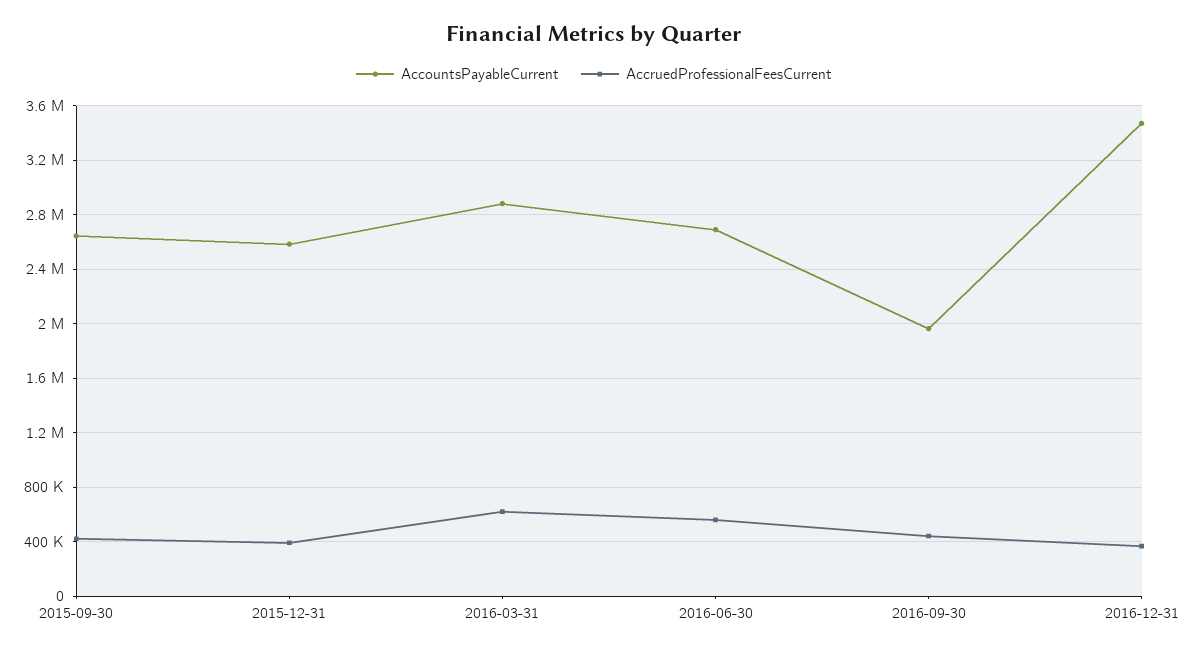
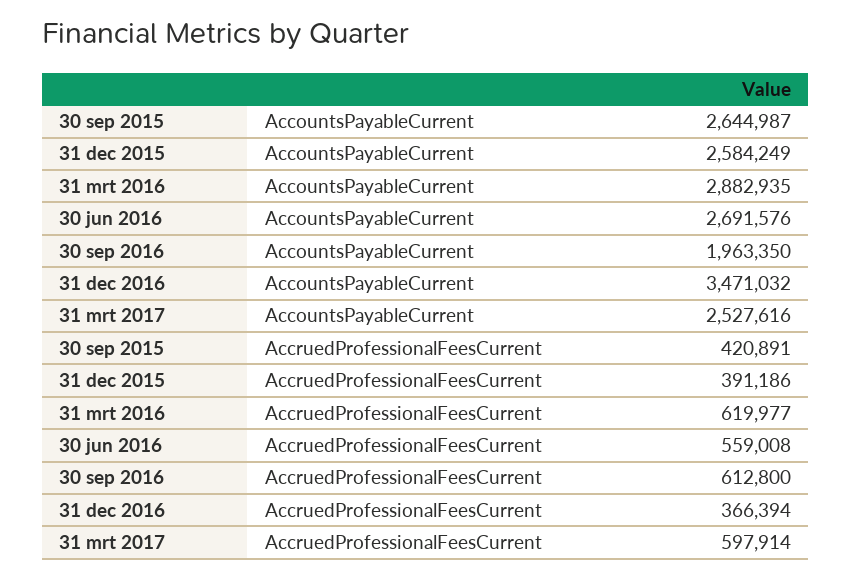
AccruedProfessionalFeesCurrent, 2016-09-30: 450000 -> 612800
AccountsPayableCurrent, 31 mrt 2017: none -> 2527616
AccruedProfessionalFeesCurrent, 31 mrt 2017: none -> 597914

